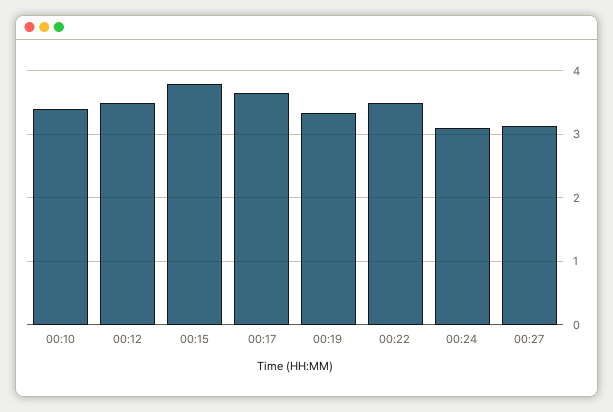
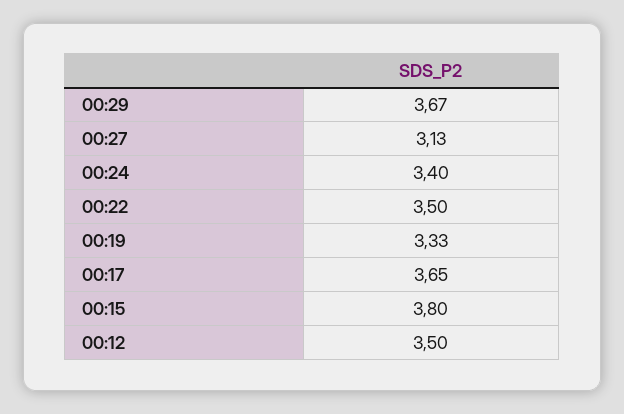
00:10: 3.4 -> none
00:24: 3.1 -> 3.4
00:29: none -> 3.67

